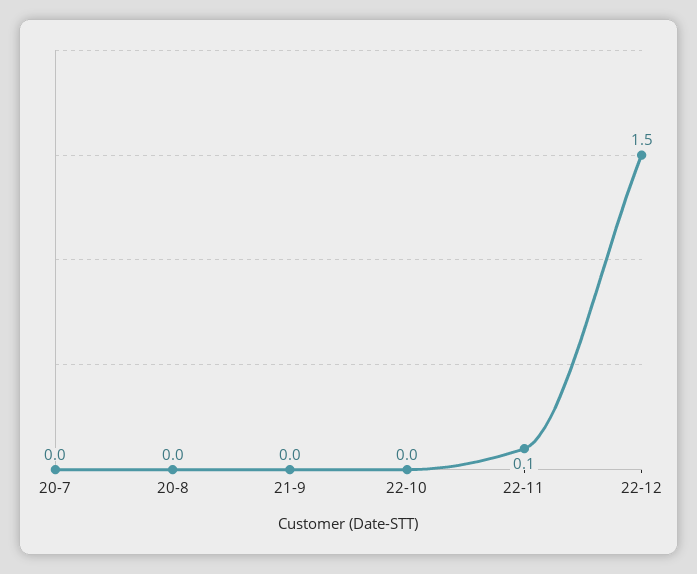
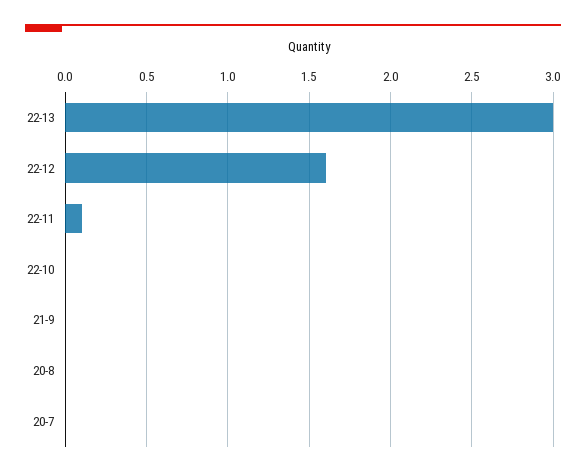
22-12: 1.5 -> 1.6
22-13: none -> 3

